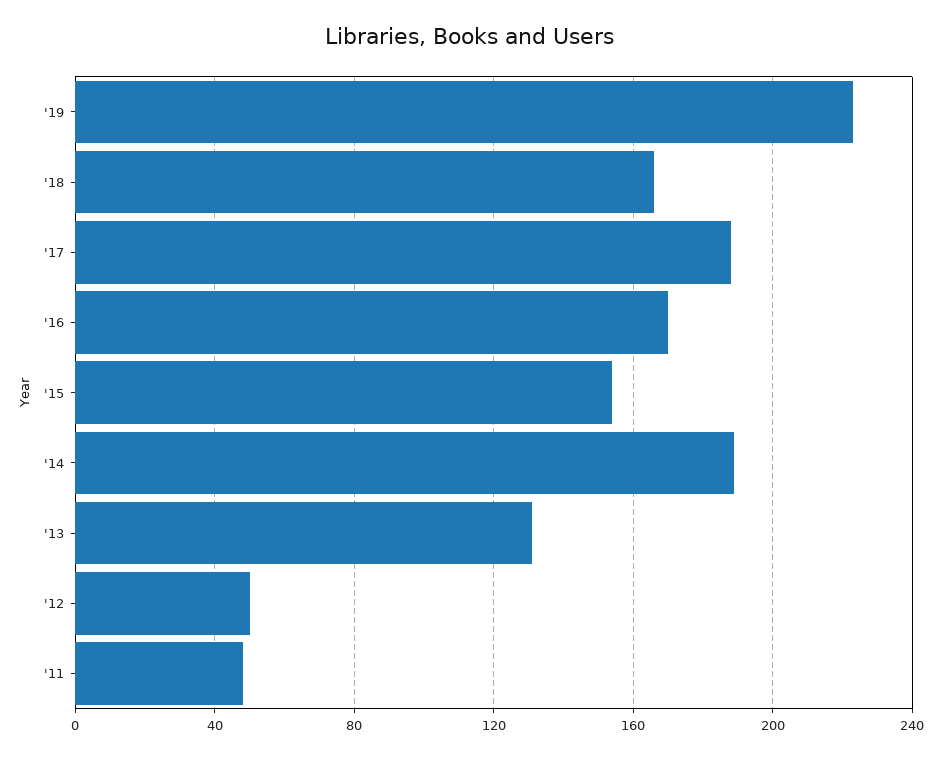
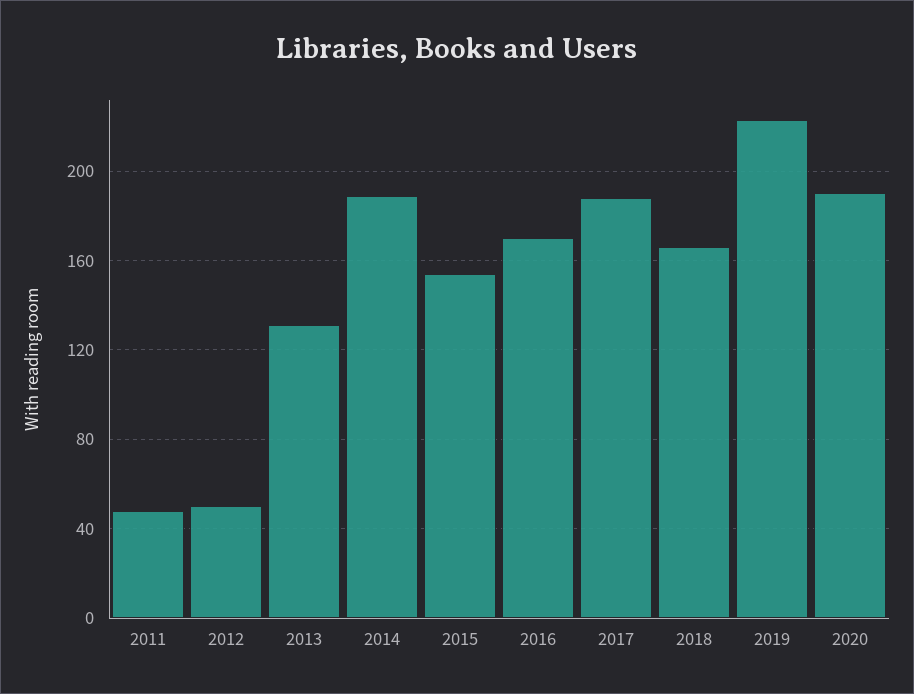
2020: none -> 190

